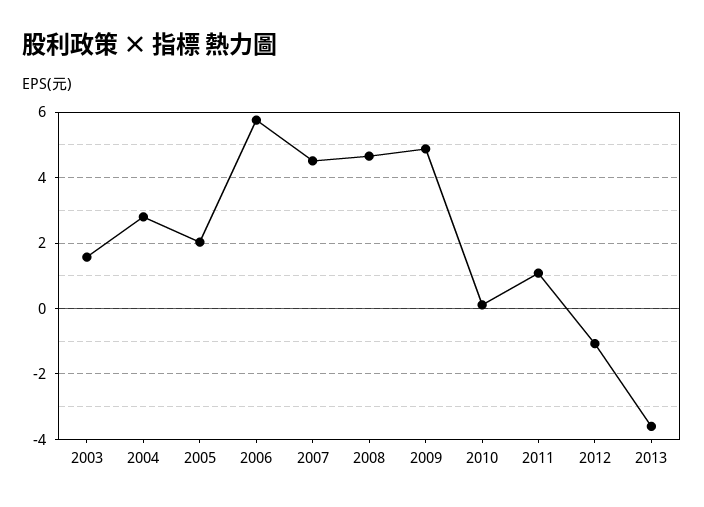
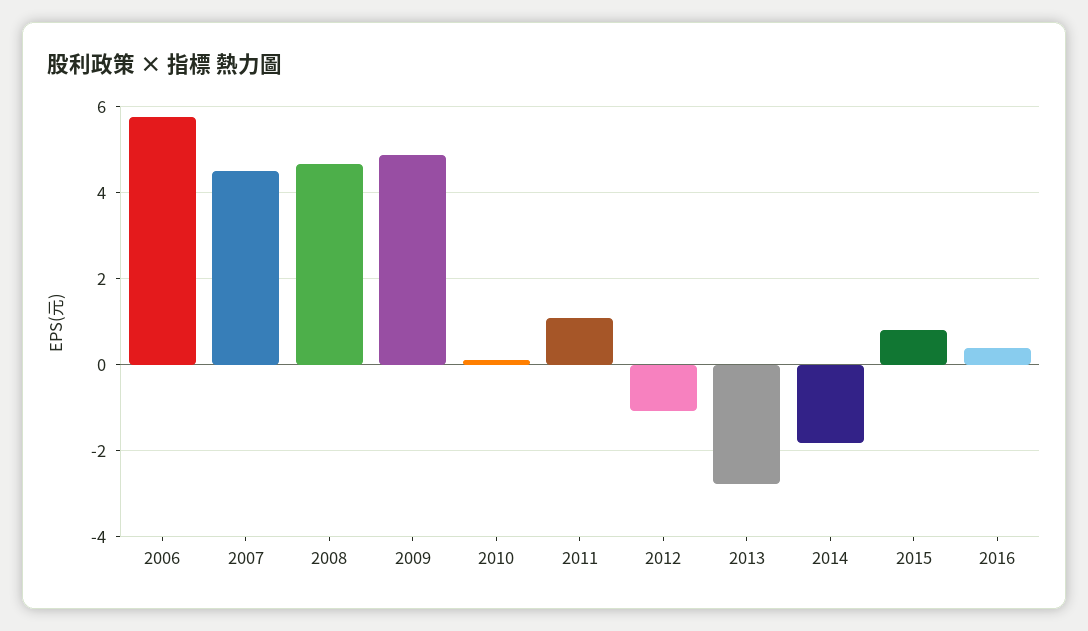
2003: 1.6 -> none
2004: 2.8 -> none
2005: 2 -> none
2013: -3.6 -> -2.8
2014: none -> -1.8
2015: none -> 0.8
2016: none -> 0.4

